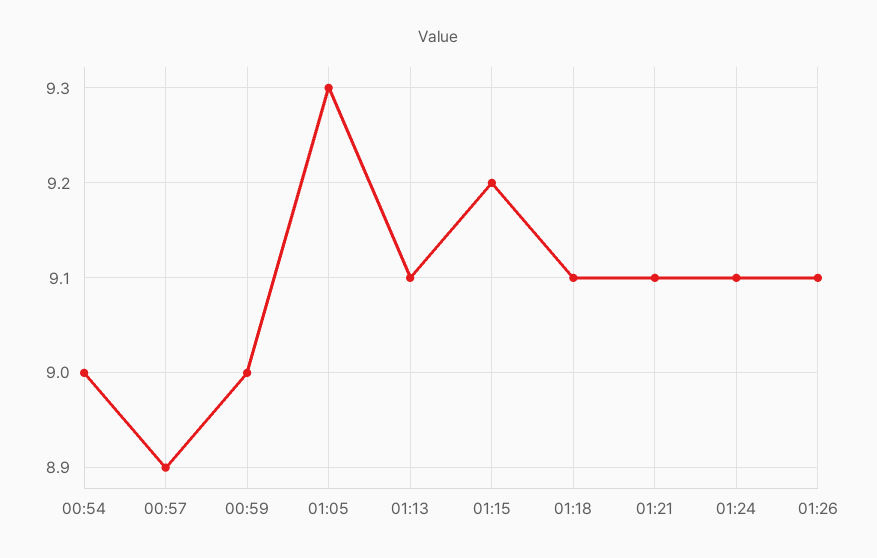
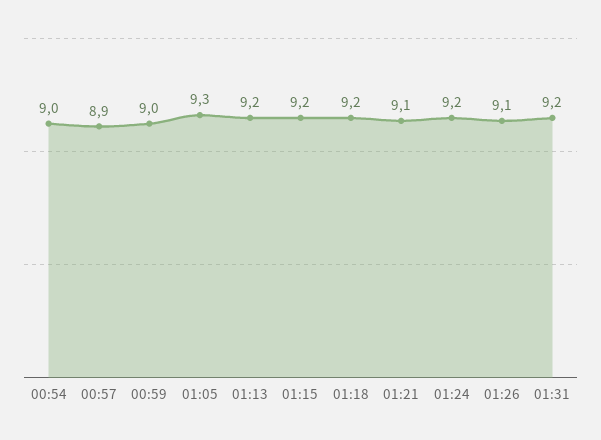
01:13: 9.1 -> 9.2
01:18: 9.1 -> 9.2
01:24: 9.1 -> 9.2
01:31: none -> 9.2

